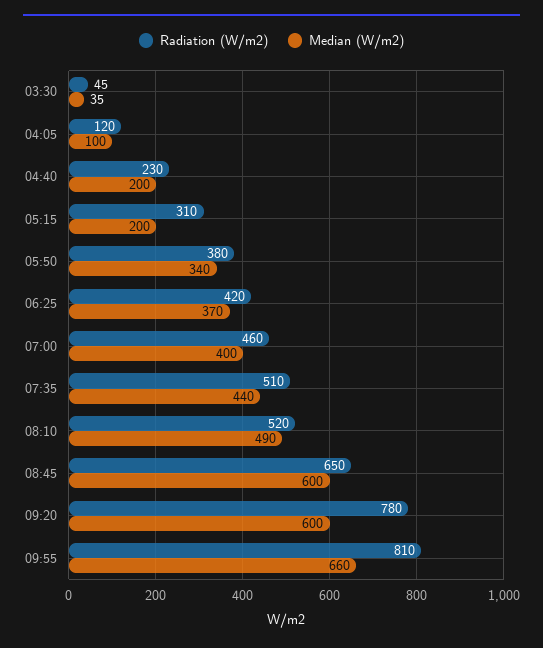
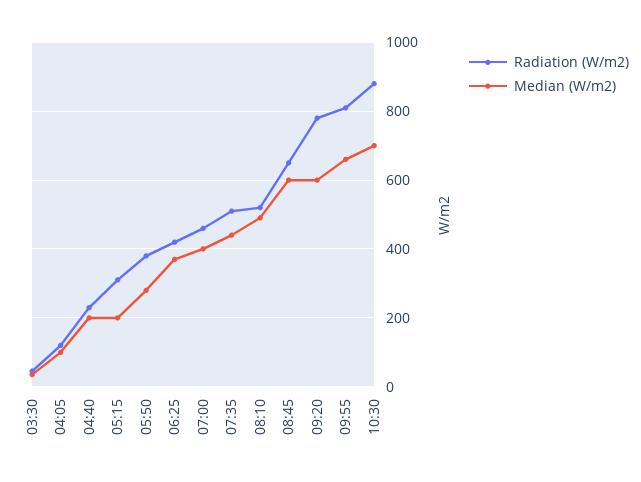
Median (W/m2), 05:50: 340 -> 280
Radiation (W/m2), 10:30: none -> 880
Median (W/m2), 10:30: none -> 700

